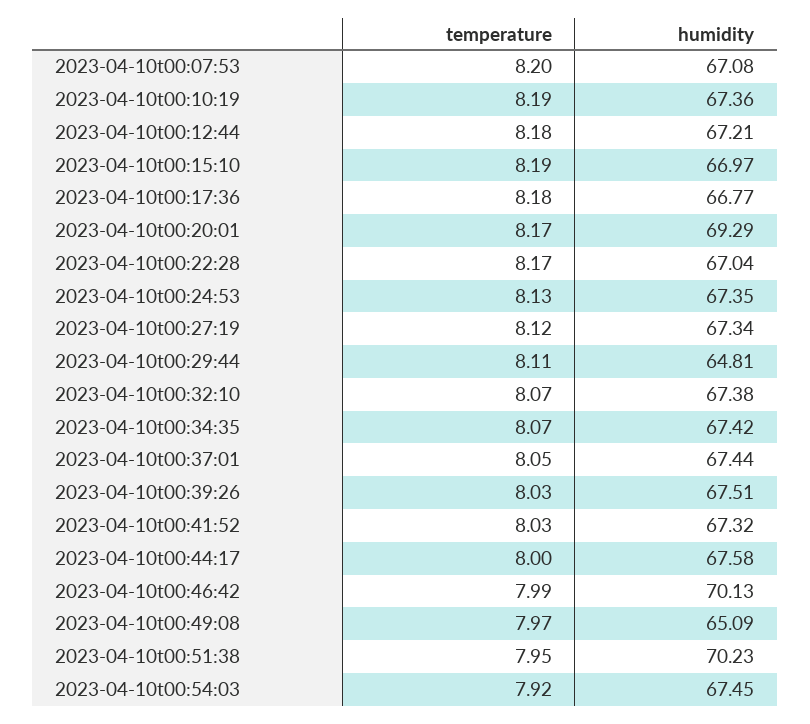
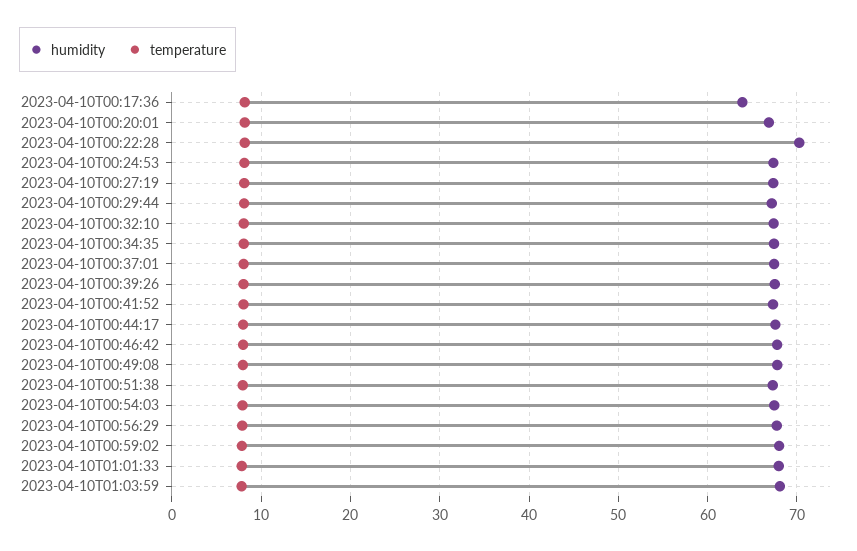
temperature, 2023-04-10t00:07:53: 8.2 -> none
humidity, 2023-04-10t00:07:53: 67.08 -> none
temperature, 2023-04-10t00:10:19: 8.19 -> none
humidity, 2023-04-10t00:10:19: 67.36 -> none
temperature, 2023-04-10t00:12:44: 8.18 -> none
humidity, 2023-04-10t00:12:44: 67.21 -> none
temperature, 2023-04-10t00:15:10: 8.19 -> none
humidity, 2023-04-10t00:15:10: 66.97 -> none
humidity, 2023-04-10t00:17:36: 66.77 -> 64
humidity, 2023-04-10t00:20:01: 69.29 -> 67
humidity, 2023-04-10t00:22:28: 67.04 -> 70
humidity, 2023-04-10t00:29:44: 64.81 -> 67
humidity, 2023-04-10t00:46:42: 70.13 -> 68
humidity, 2023-04-10t00:49:08: 65.09 -> 68
humidity, 2023-04-10t00:51:38: 70.23 -> 67
humidity, 2023-04-10T00:56:29: none -> 68
temperature, 2023-04-10T00:56:29: none -> 8
humidity, 2023-04-10T00:59:02: none -> 68
temperature, 2023-04-10T00:59:02: none -> 8
humidity, 2023-04-10T01:01:33: none -> 68
temperature, 2023-04-10T01:01:33: none -> 8
humidity, 2023-04-10T01:03:59: none -> 68
temperature, 2023-04-10T01:03:59: none -> 8

